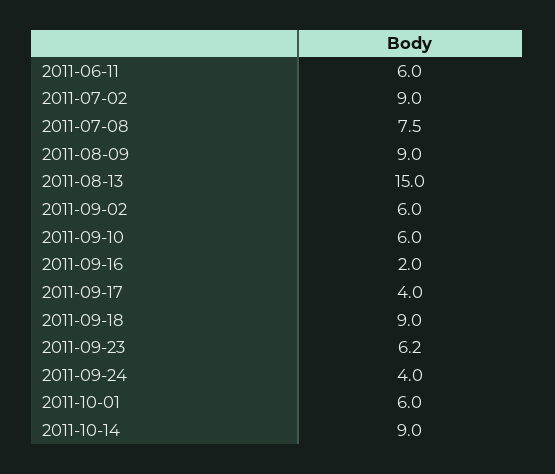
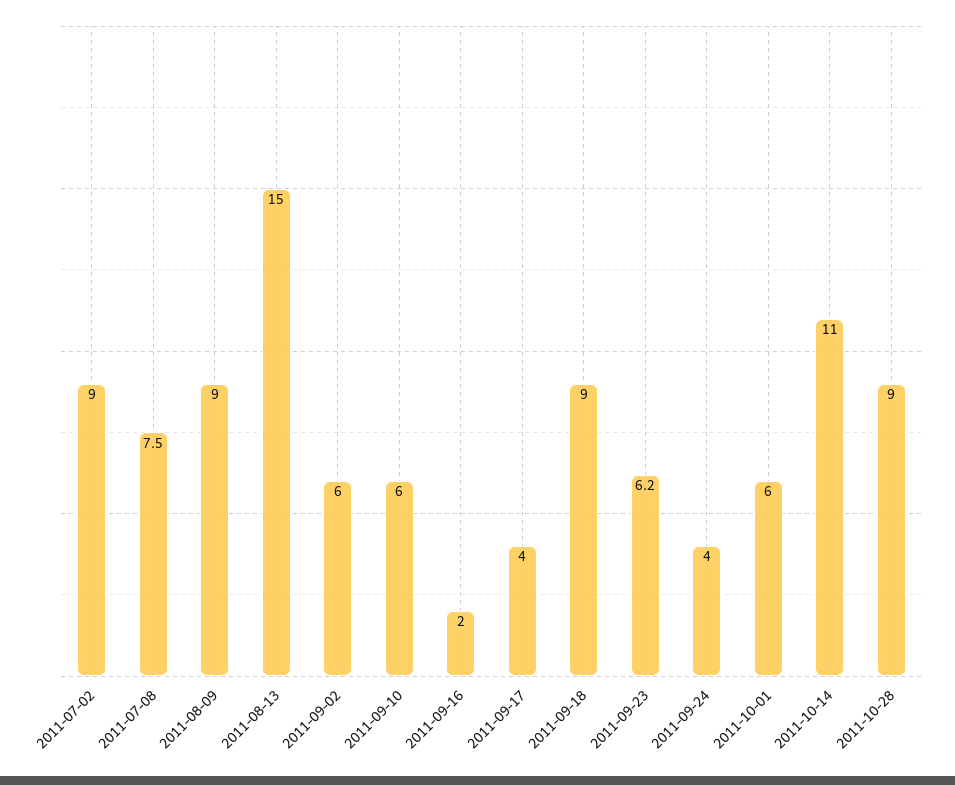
2011-06-11: 6 -> none
2011-10-14: 9 -> 11
2011-10-28: none -> 9

